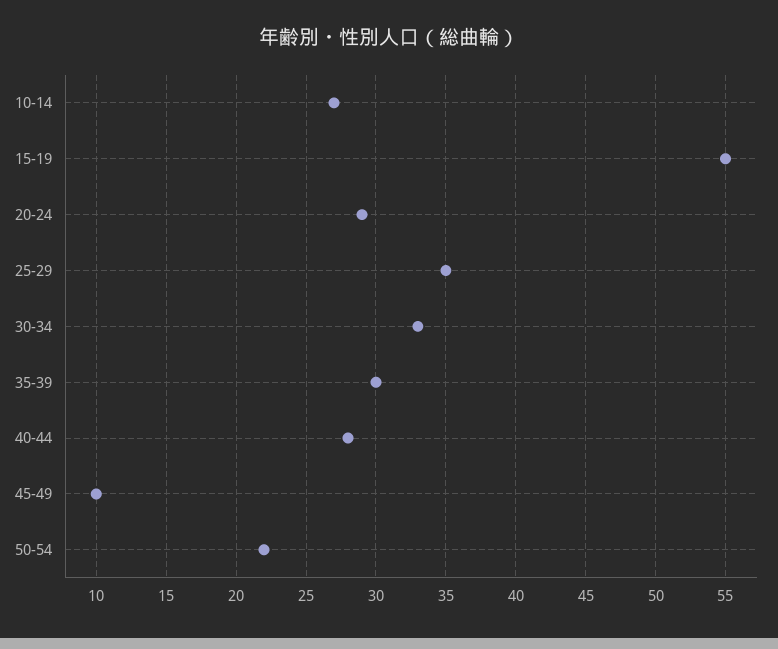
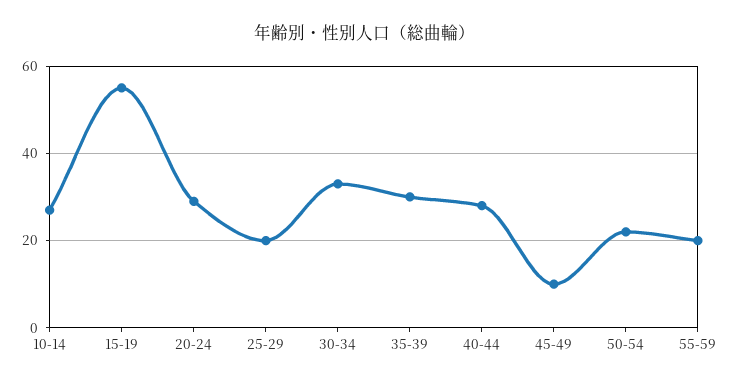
25-29: 35 -> 20
55-59: none -> 20

